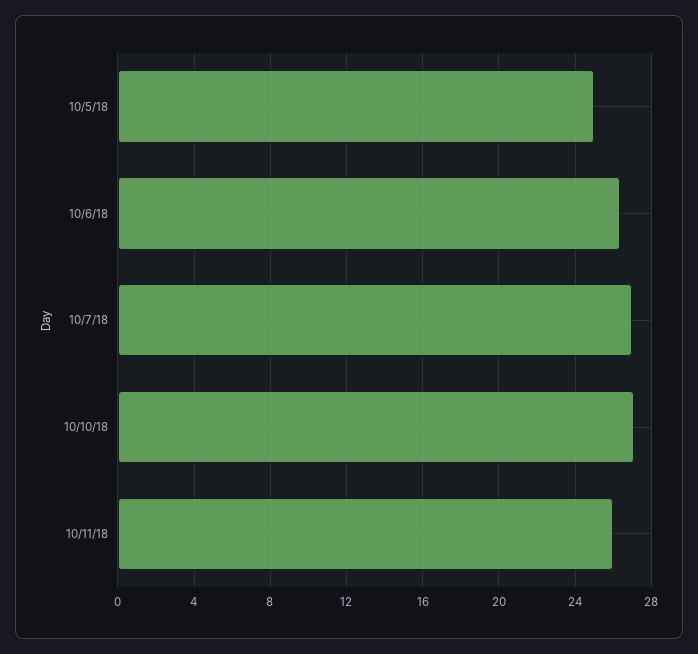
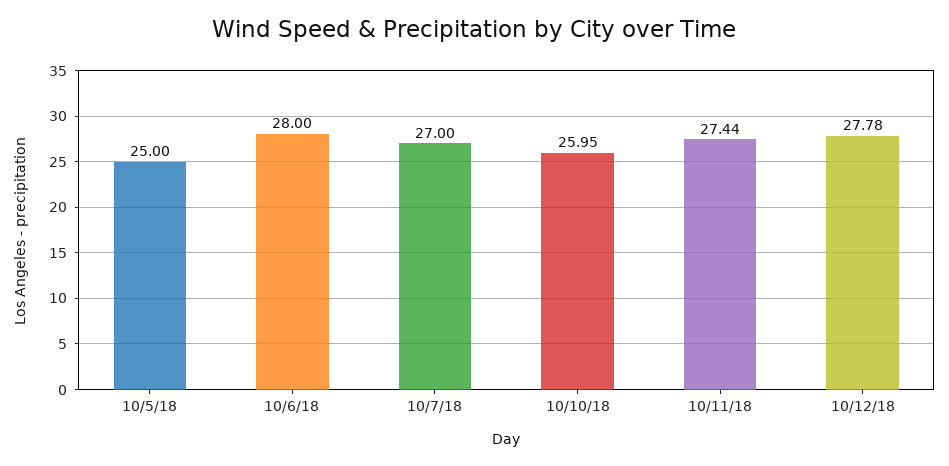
10/6/18: 26.5 -> 28
10/10/18: 27 -> 25.95
10/11/18: 26 -> 27.44
10/12/18: none -> 27.78

